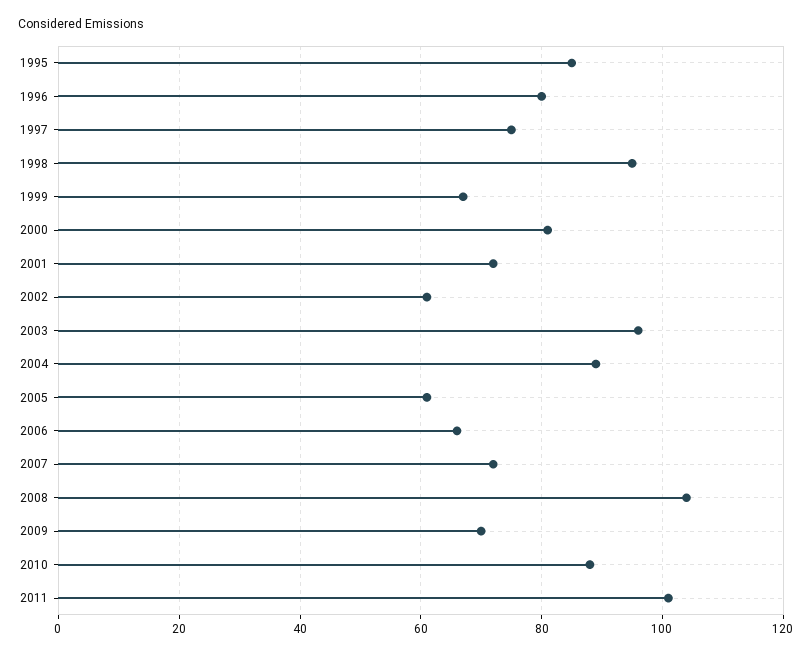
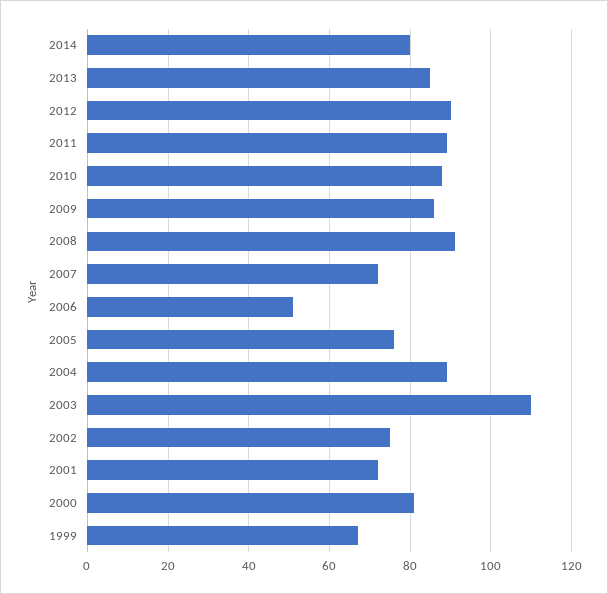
1995: 85 -> none
1996: 80 -> none
1997: 75 -> none
1998: 95 -> none
2002: 60 -> 75
2003: 95 -> 110
2005: 60 -> 75
2006: 65 -> 50
2008: 105 -> 90
2009: 70 -> 85
2011: 100 -> 90
2014: none -> 80
2013: none -> 85
2012: none -> 90

